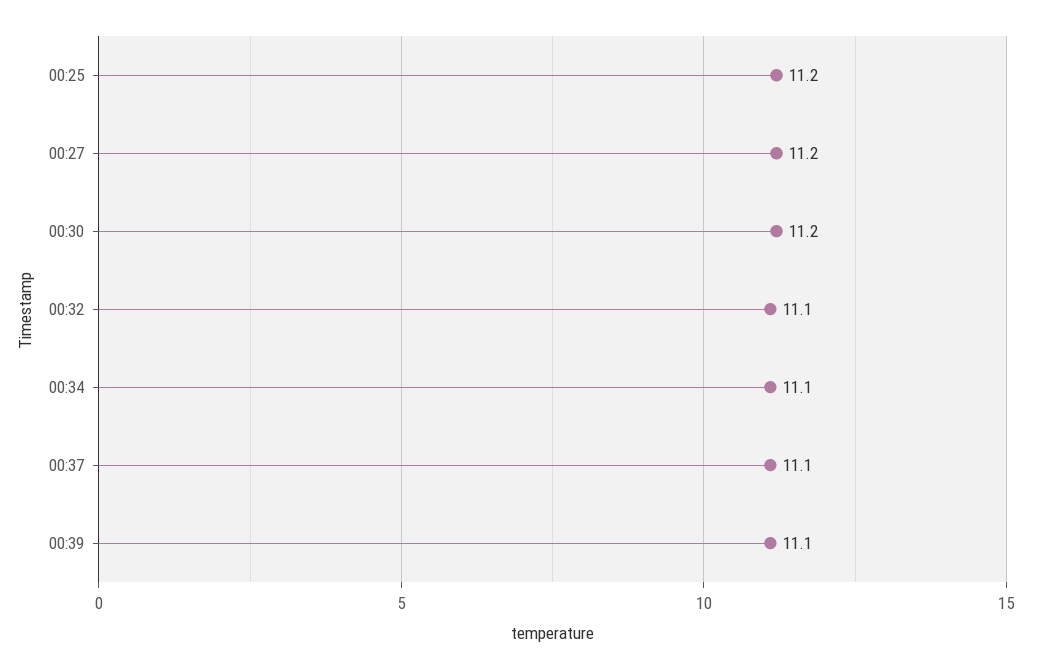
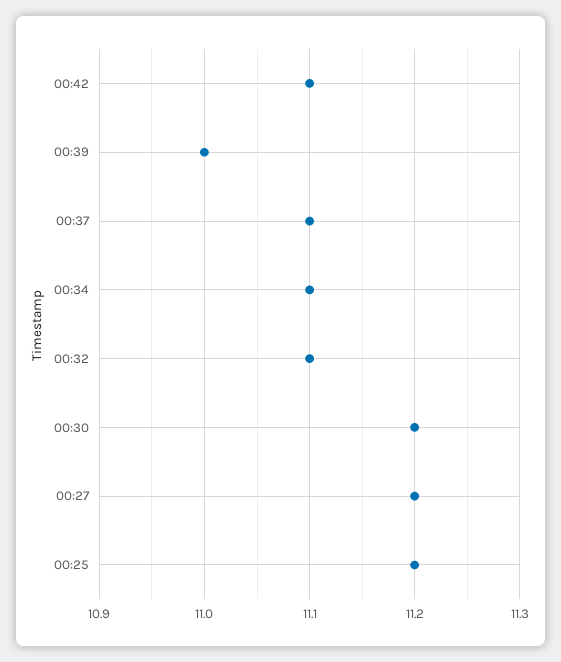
00:39: 11.1 -> 11
00:42: none -> 11.1

